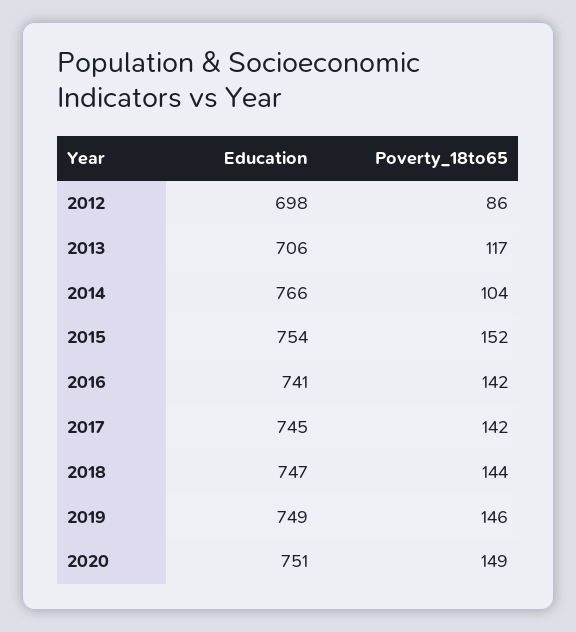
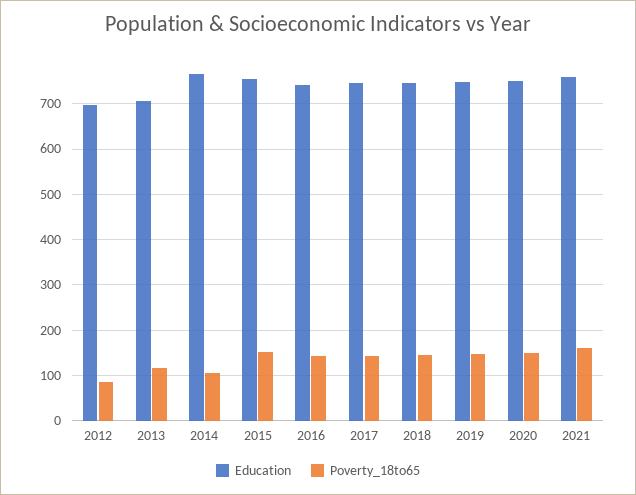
Education, 2021: none -> 760
Poverty_18to65, 2021: none -> 160

